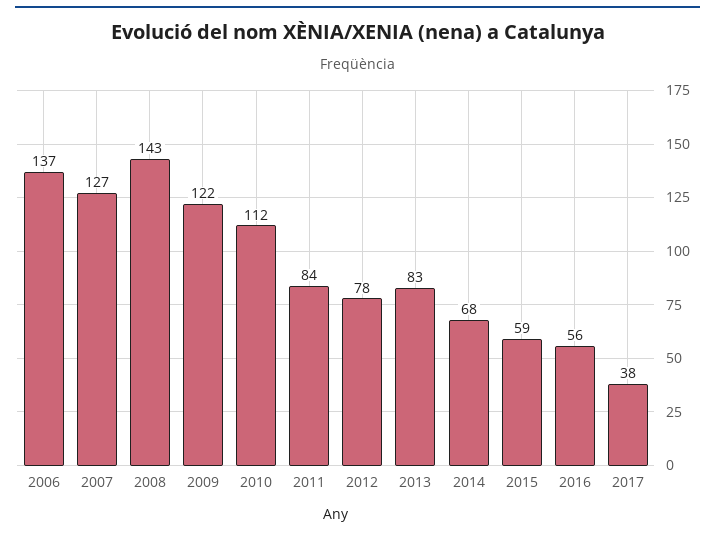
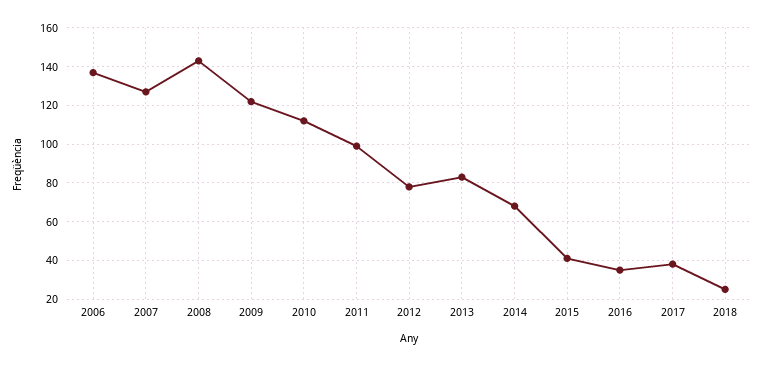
2011: 84 -> 100
2015: 59 -> 40
2016: 56 -> 35
2018: none -> 25

